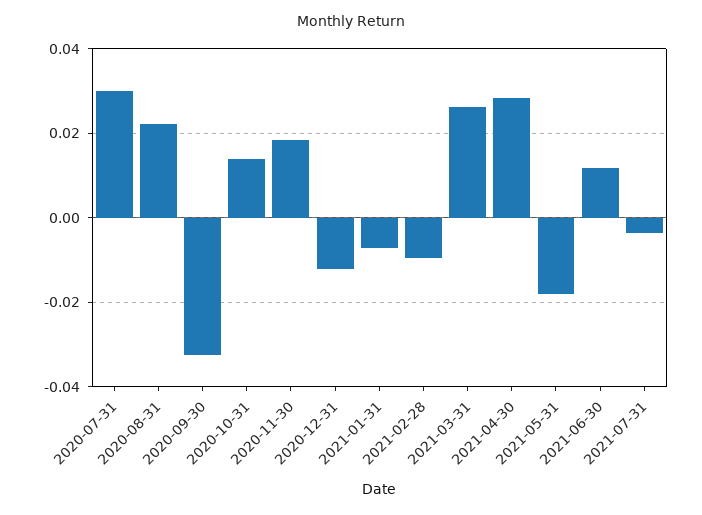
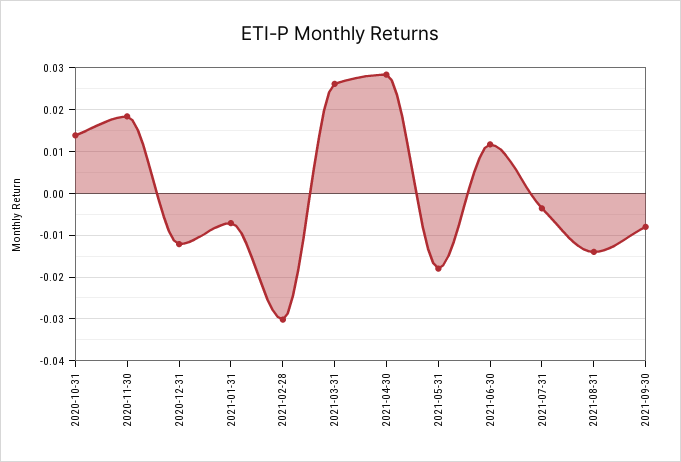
2020-07-31: 0.03 -> none
2020-08-31: 0.022 -> none
2020-09-30: -0.032 -> none
2021-02-28: -0.01 -> -0.03
2021-08-31: none -> -0.014
2021-09-30: none -> -0.008

